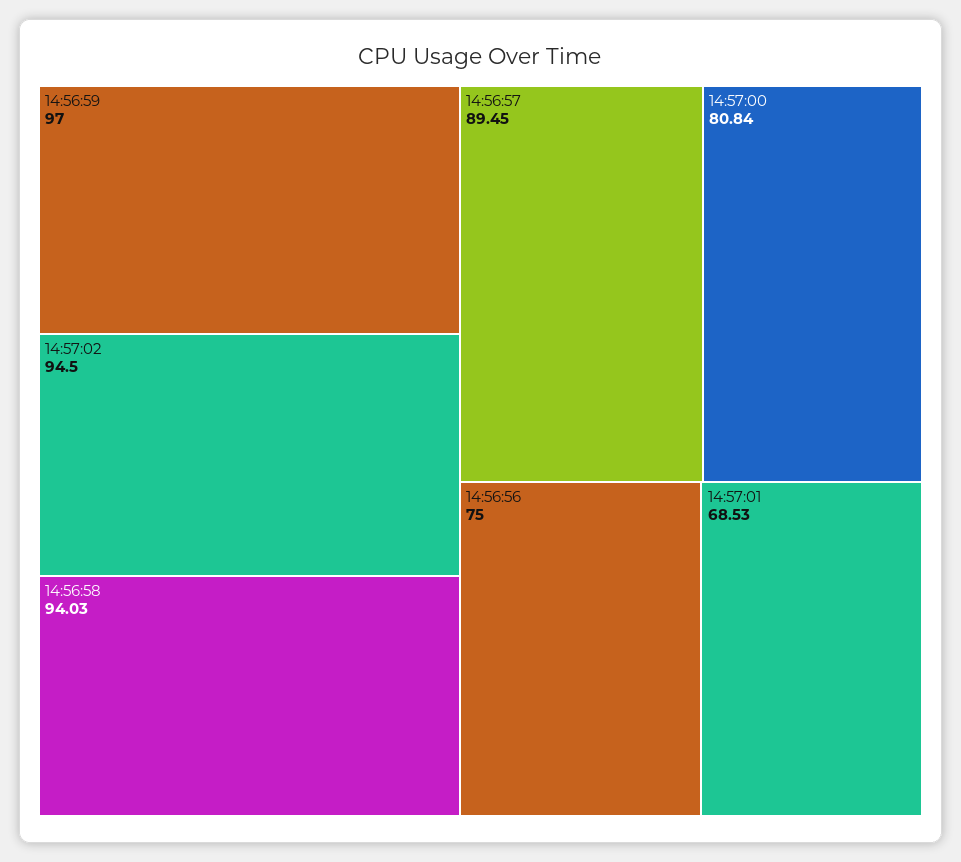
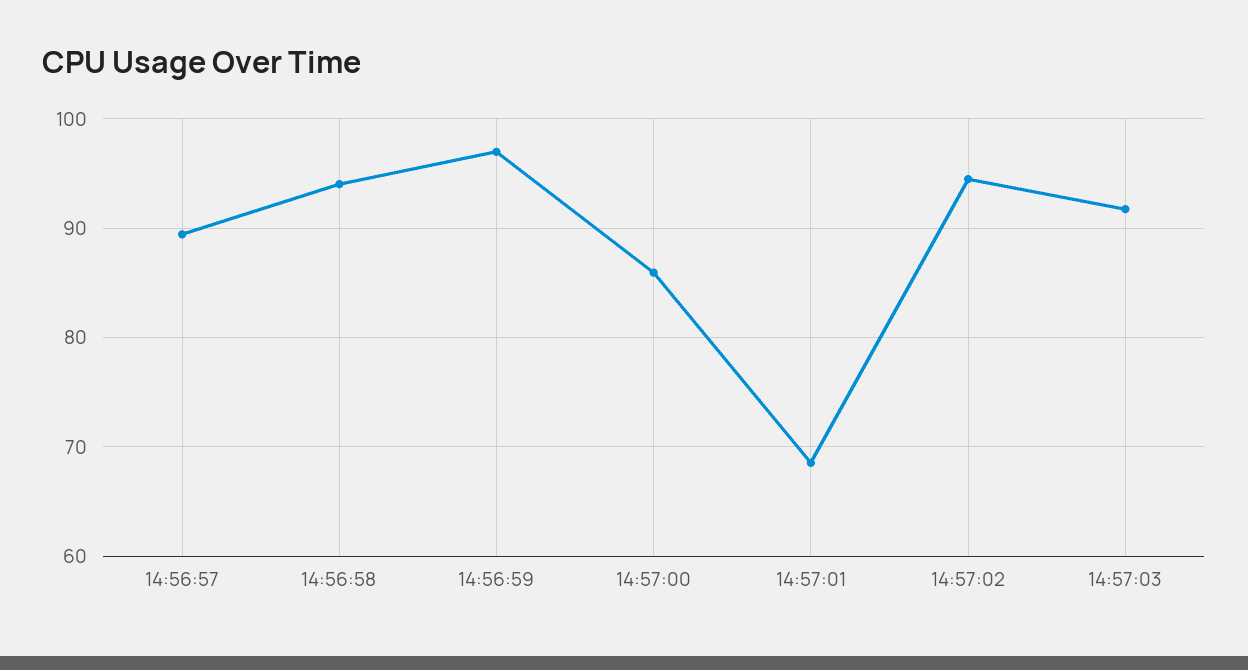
14:57:00: 80.84 -> 86
14:56:56: 75 -> none
14:57:03: none -> 92

